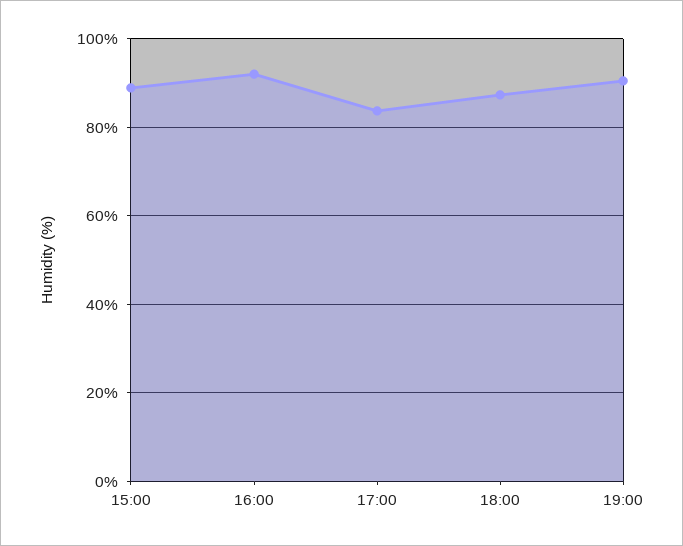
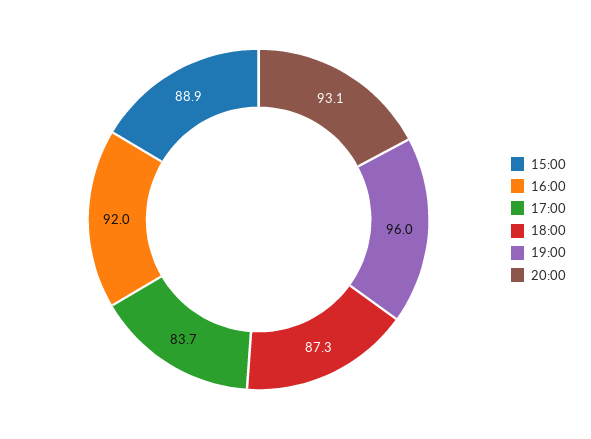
19:00: 90 -> 96
20:00: none -> 93.1

